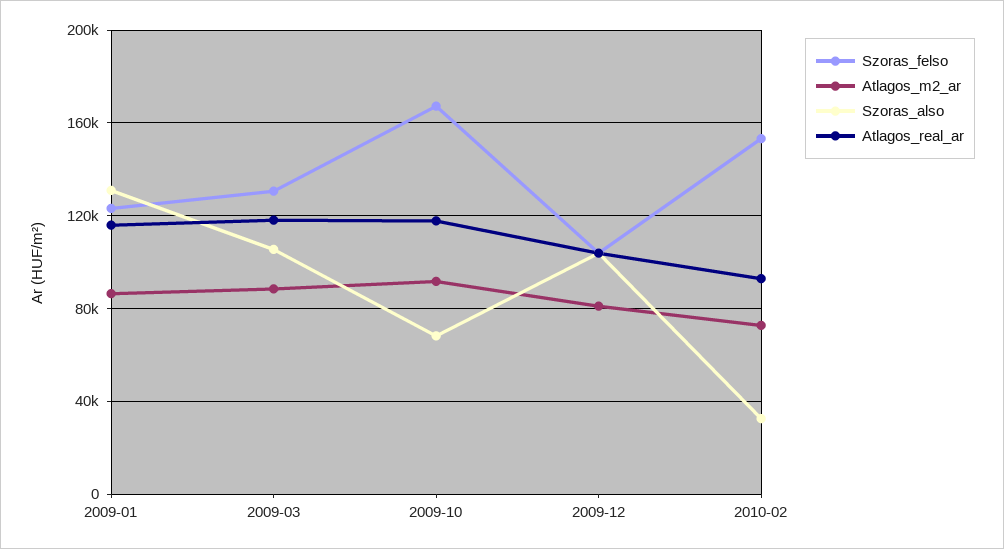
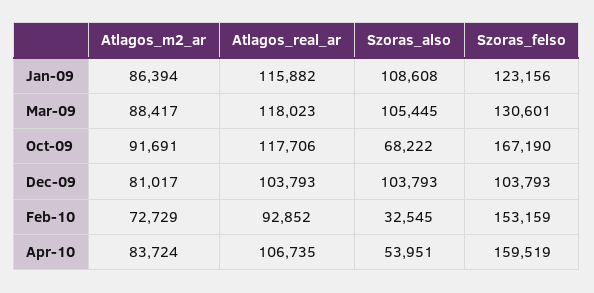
Szoras_also, 2009-01: 130000 -> 108608
Atlagos_m2_ar, Apr-10: none -> 83724
Atlagos_real_ar, Apr-10: none -> 106735
Szoras_also, Apr-10: none -> 53951
Szoras_felso, Apr-10: none -> 159519

